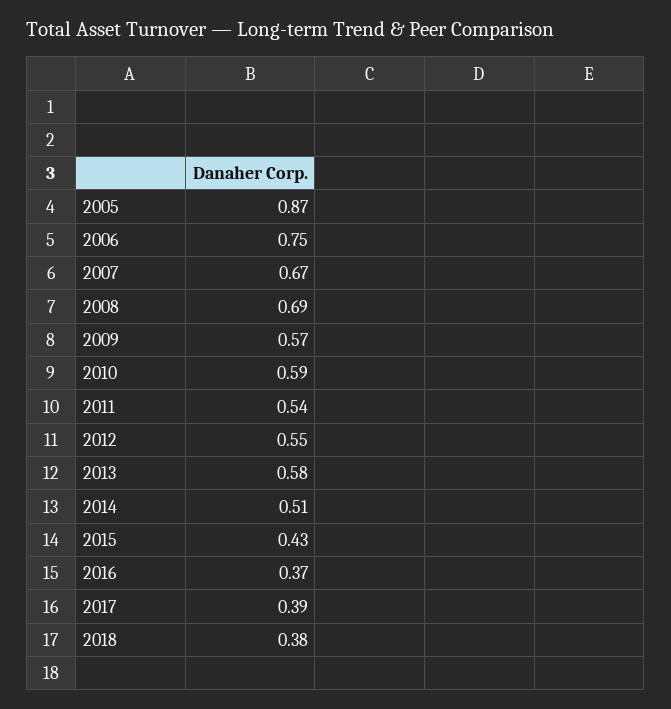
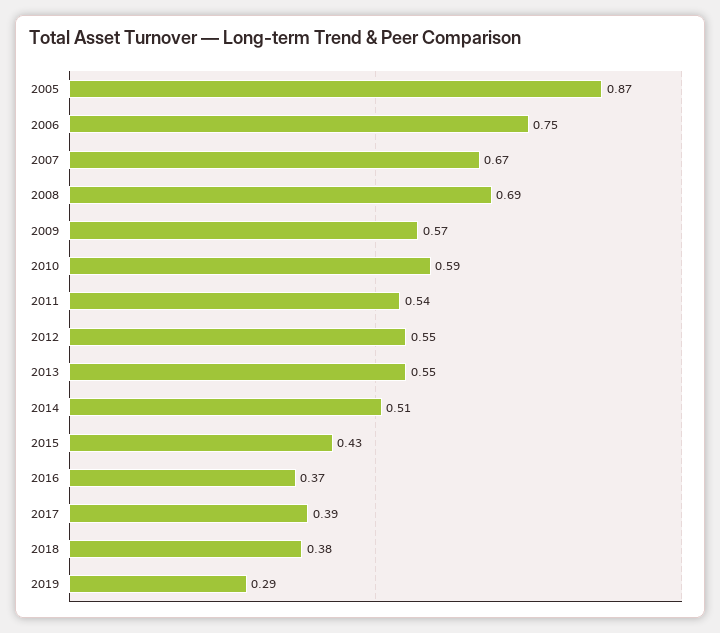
2013: 0.58 -> 0.55
2019: none -> 0.29

